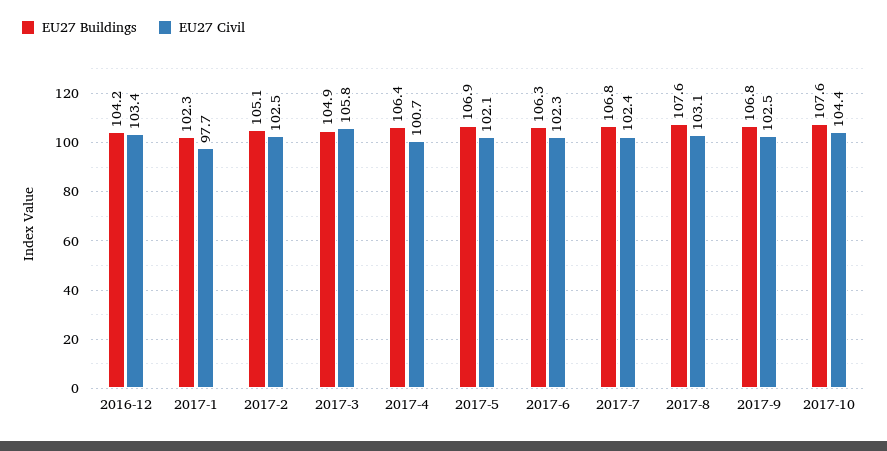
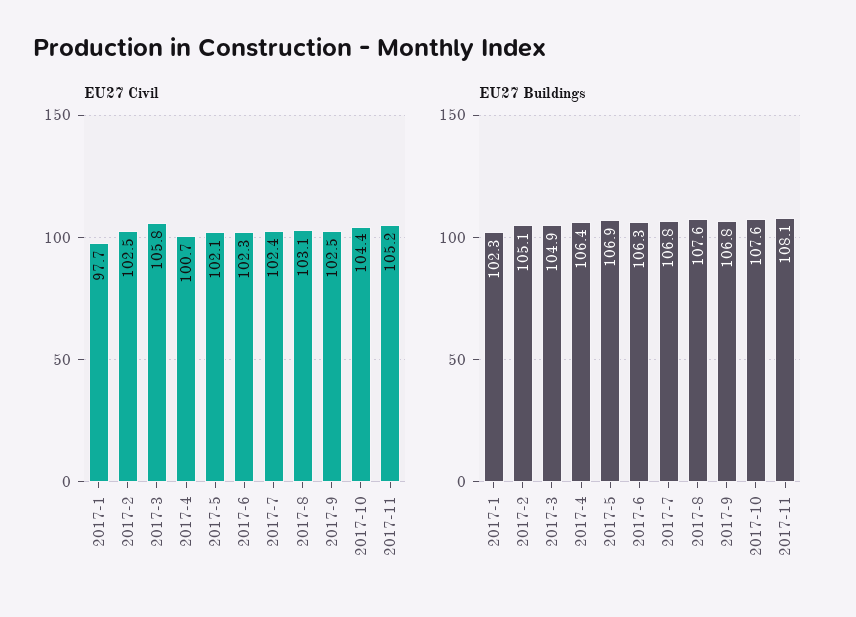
EU27 Buildings, 2016-12: 104.2 -> none
EU27 Civil, 2016-12: 103.4 -> none
EU27 Civil, 2017-11: none -> 105.2
EU27 Buildings, 2017-11: none -> 108.1

